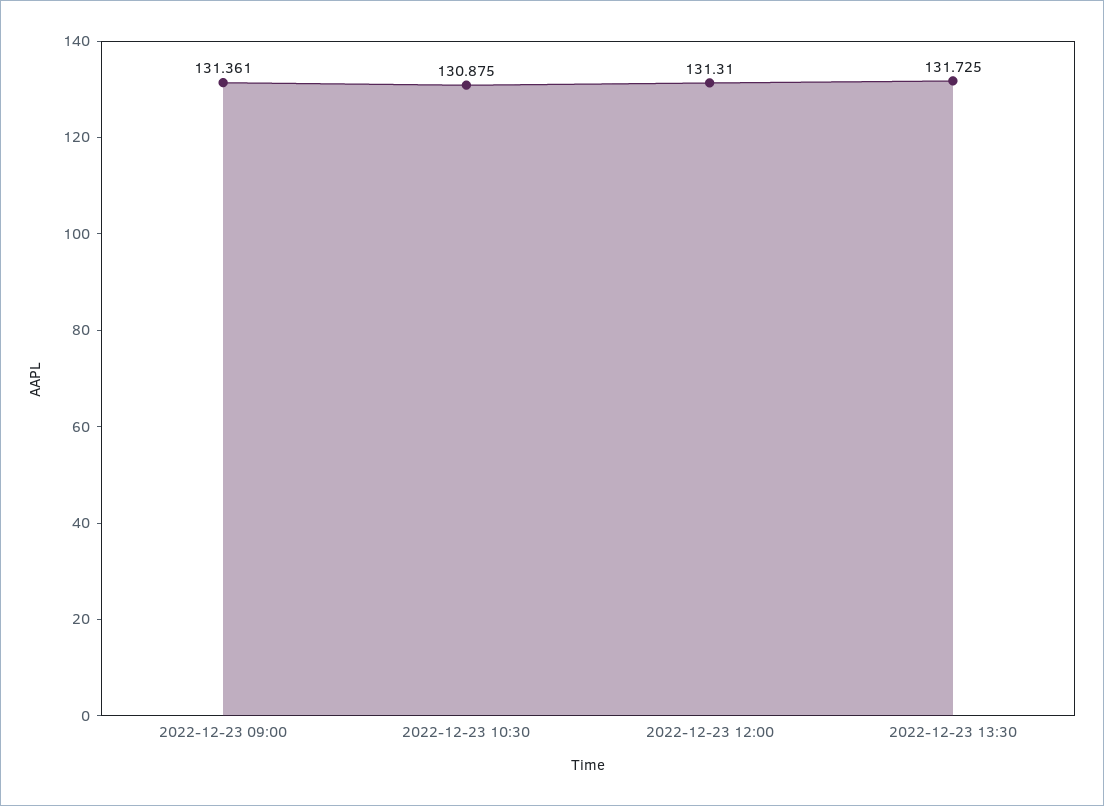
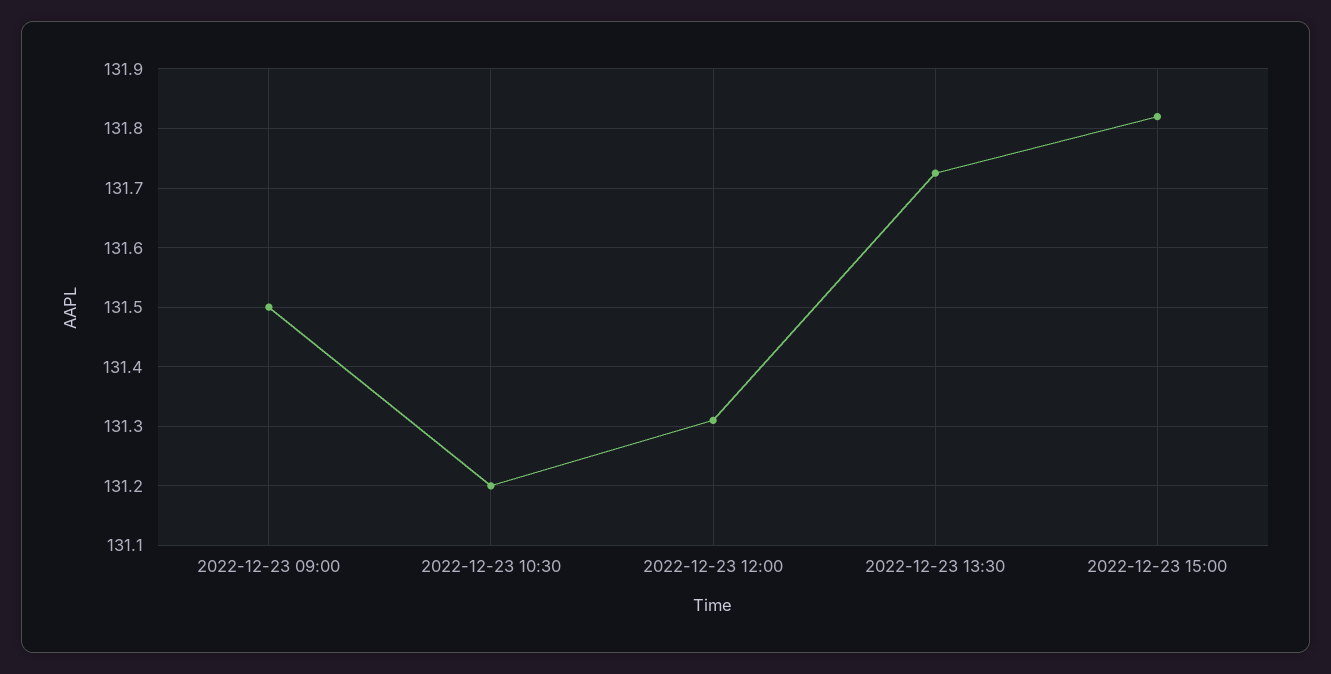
2022-12-23 09:00: 131.361 -> 131.5
2022-12-23 10:30: 130.875 -> 131.2
2022-12-23 15:00: none -> 131.82

